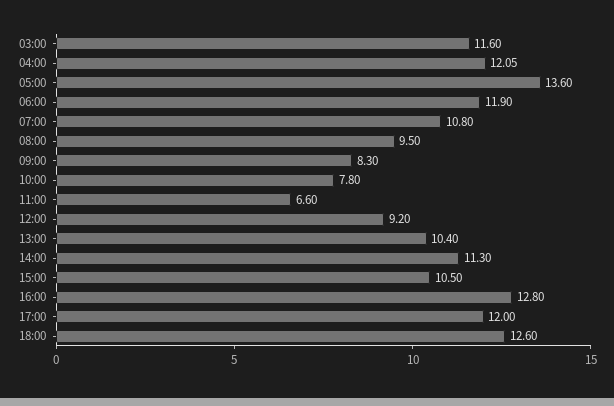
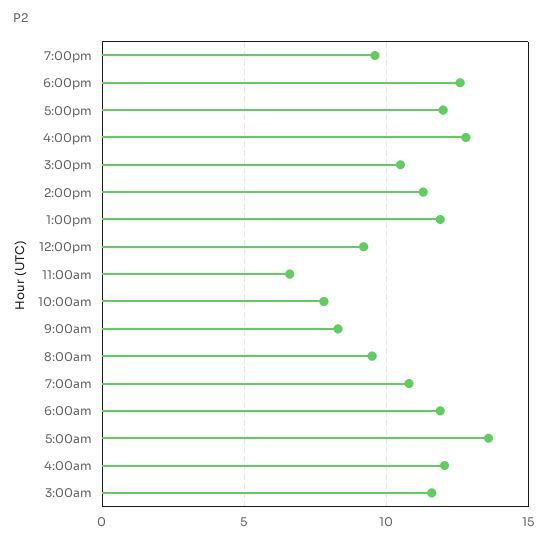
13:00: 10.4 -> 12
7:00pm: none -> 9.5

